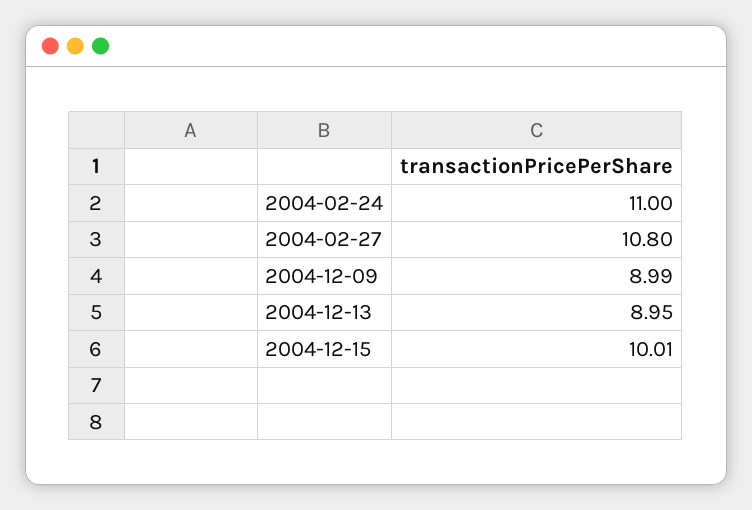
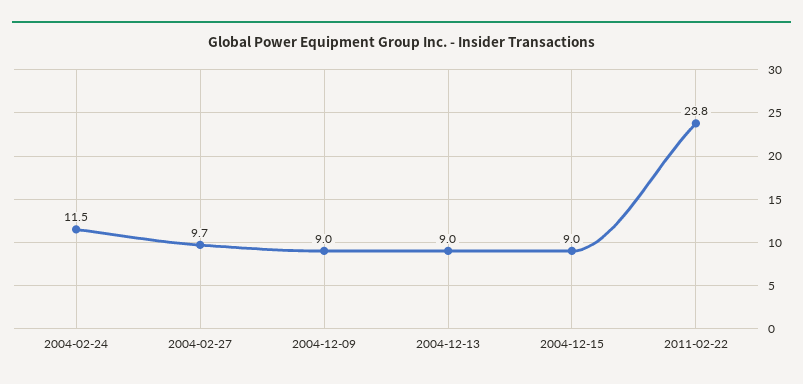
2004-02-24: 11 -> 11.5
2004-02-27: 10.8 -> 9.7
2004-12-15: 10.01 -> 9
2011-02-22: none -> 23.8

